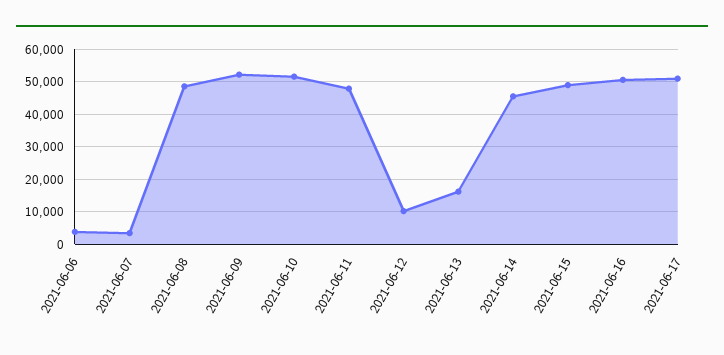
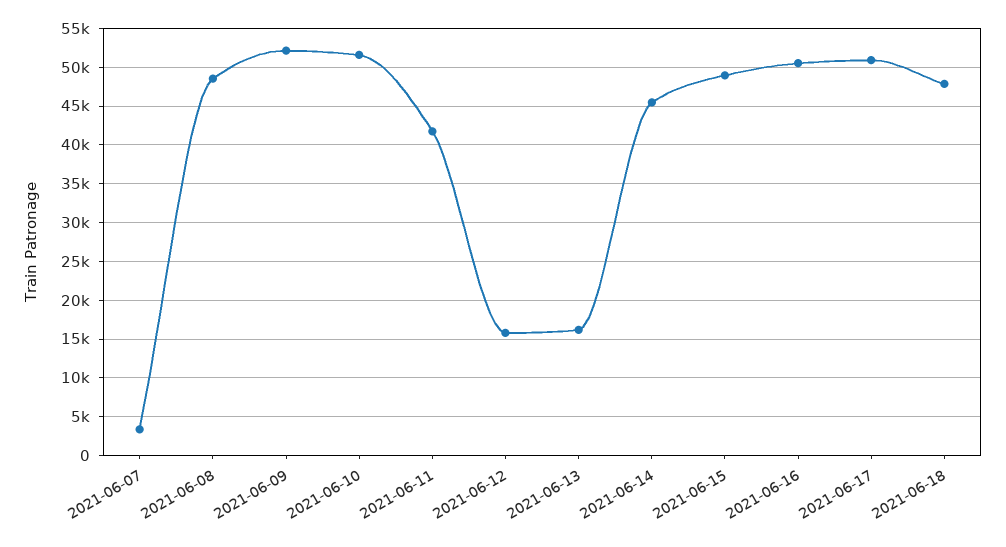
2021-06-06: 4000 -> none
2021-06-11: 48000 -> 42000
2021-06-12: 10000 -> 16000
2021-06-18: none -> 48000

